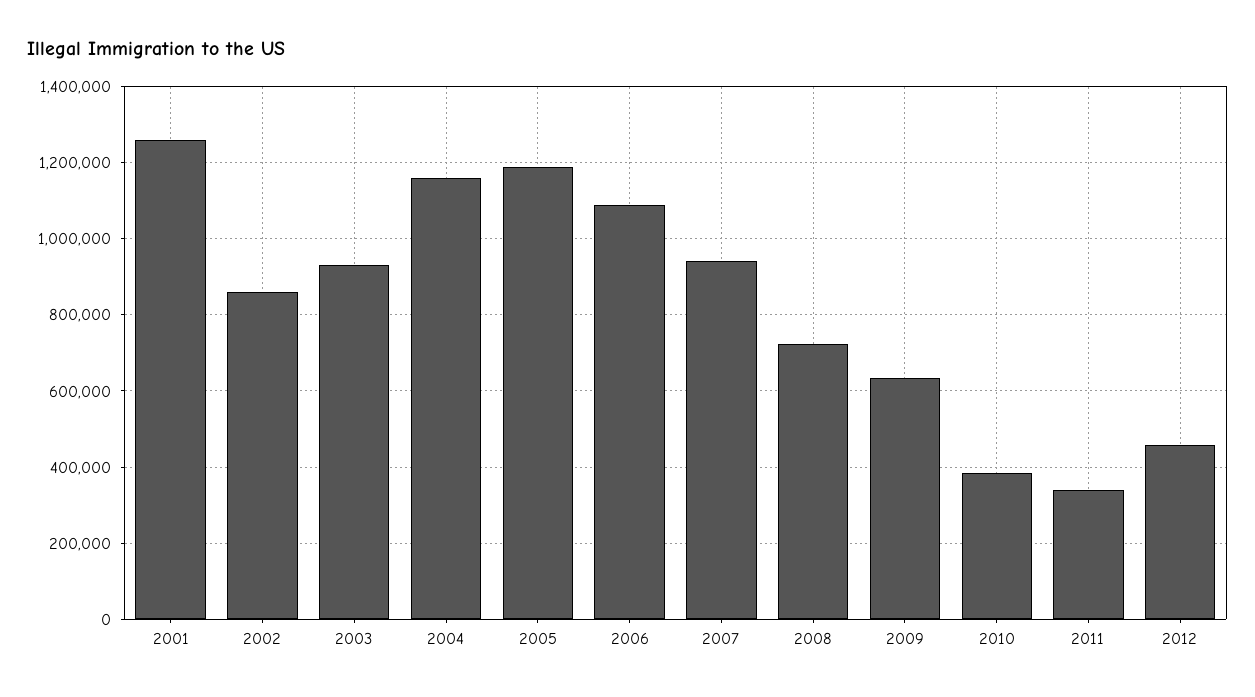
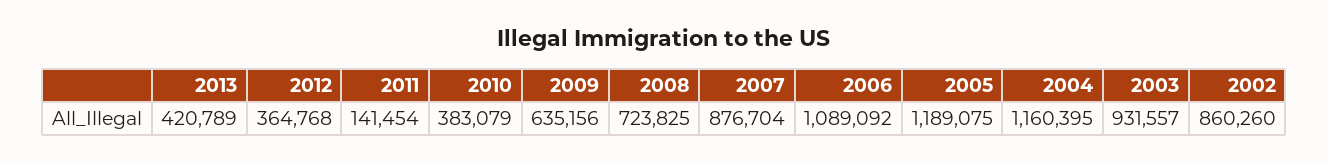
2001: 1260000 -> none
2007: 940000 -> 876704
2011: 340000 -> 141454
2012: 460000 -> 364768
2013: none -> 420789

